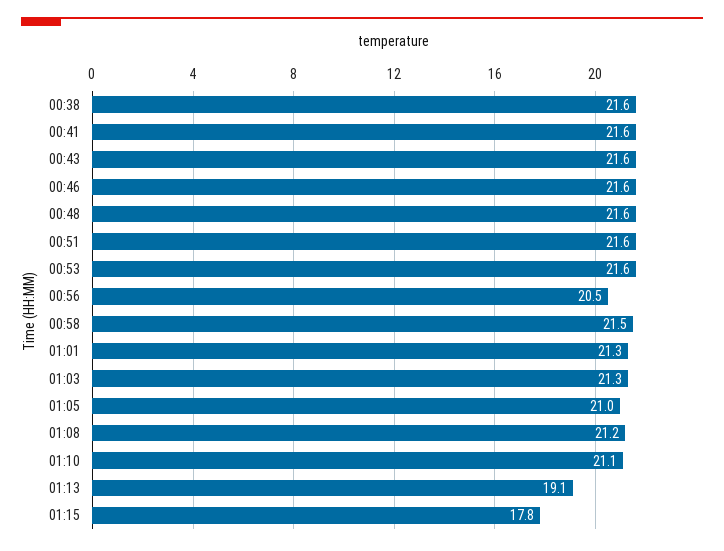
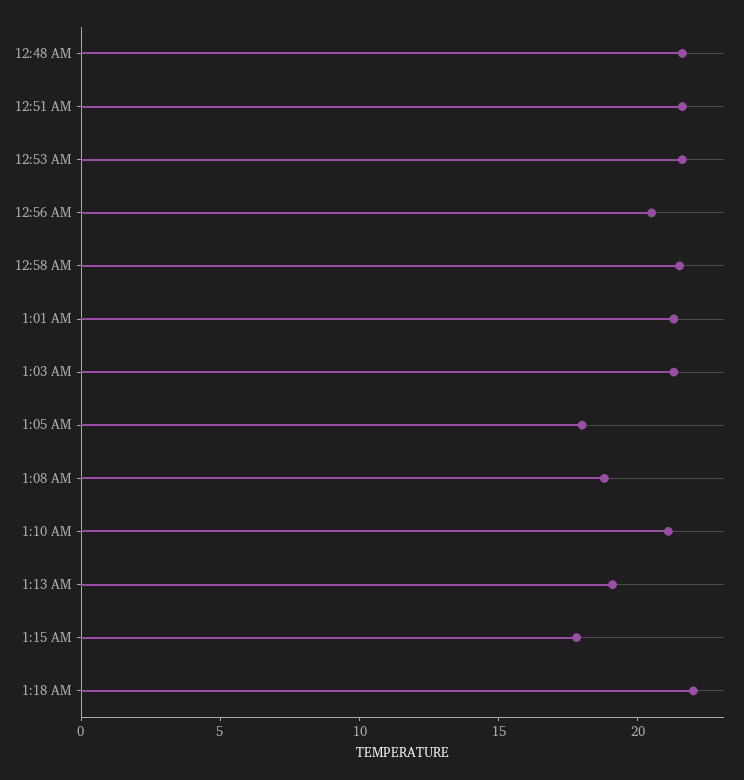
00:38: 21.6 -> none
00:41: 21.6 -> none
00:43: 21.6 -> none
00:46: 21.6 -> none
01:05: 21 -> 18
01:08: 21.2 -> 19
1:18 AM: none -> 22

